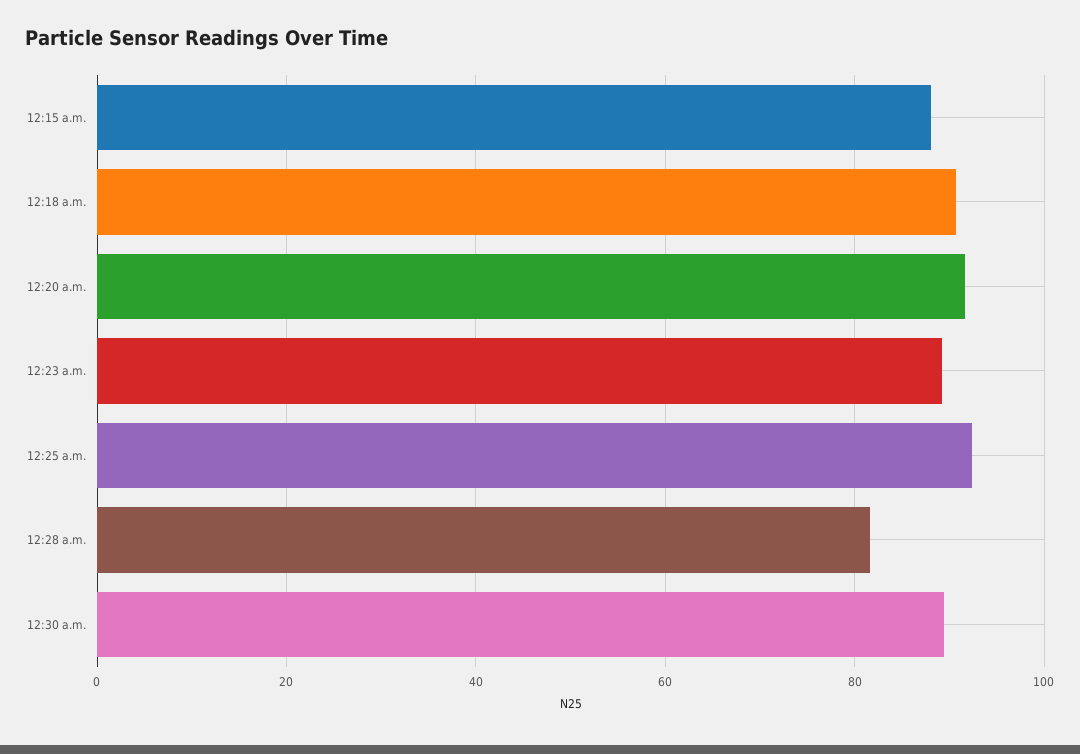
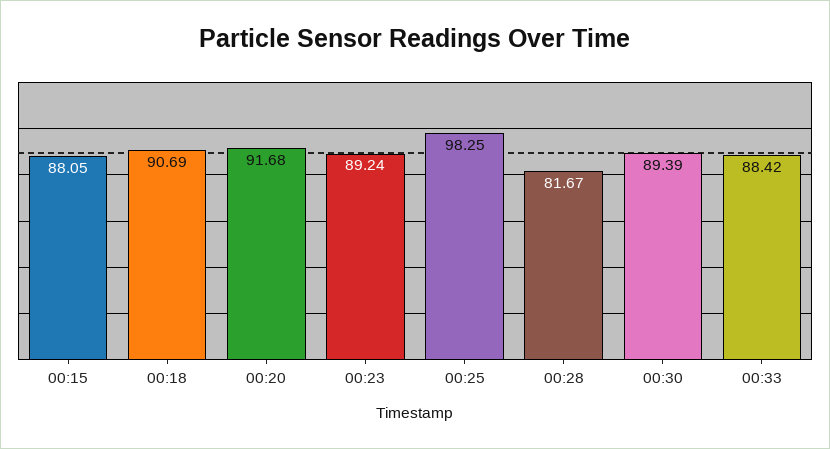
12:25 a.m.: 92 -> 98.25
00:33: none -> 88.42

